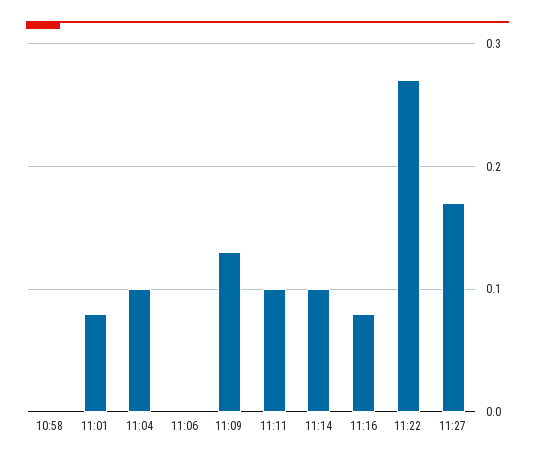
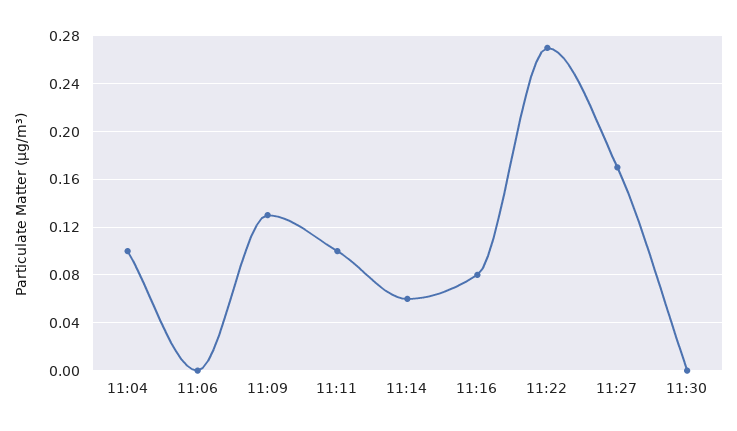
10:58: 0 -> none
11:01: 0.08 -> none
11:14: 0.1 -> 0.06
11:30: none -> 0

